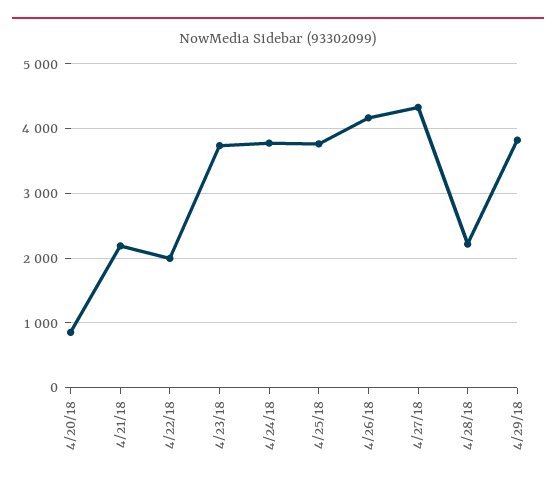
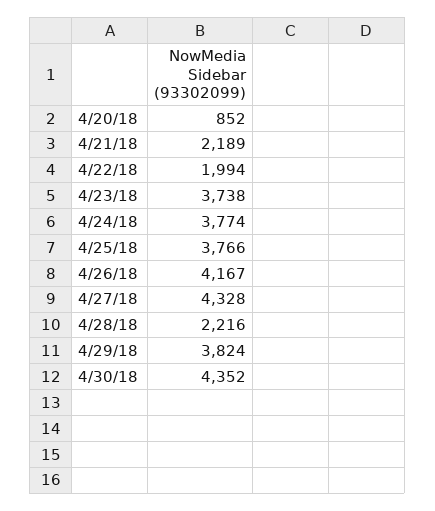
4/30/18: none -> 4352

